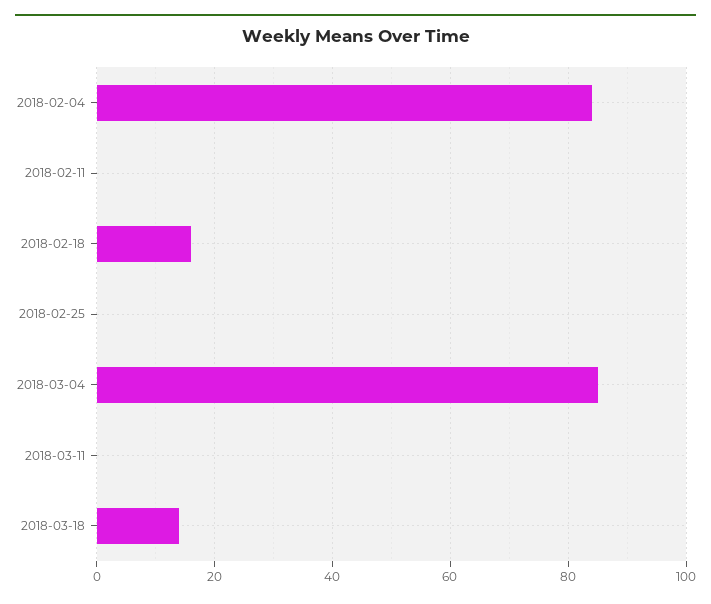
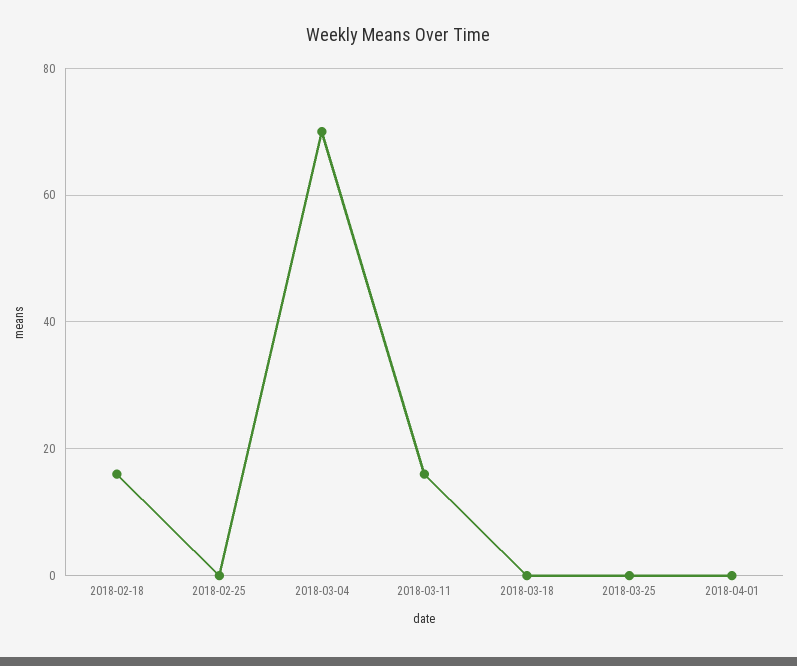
2018-02-04: 85 -> none
2018-02-11: 0 -> none
2018-03-04: 85 -> 70
2018-03-11: 0 -> 15
2018-03-18: 15 -> 0
2018-03-25: none -> 0
2018-04-01: none -> 0

